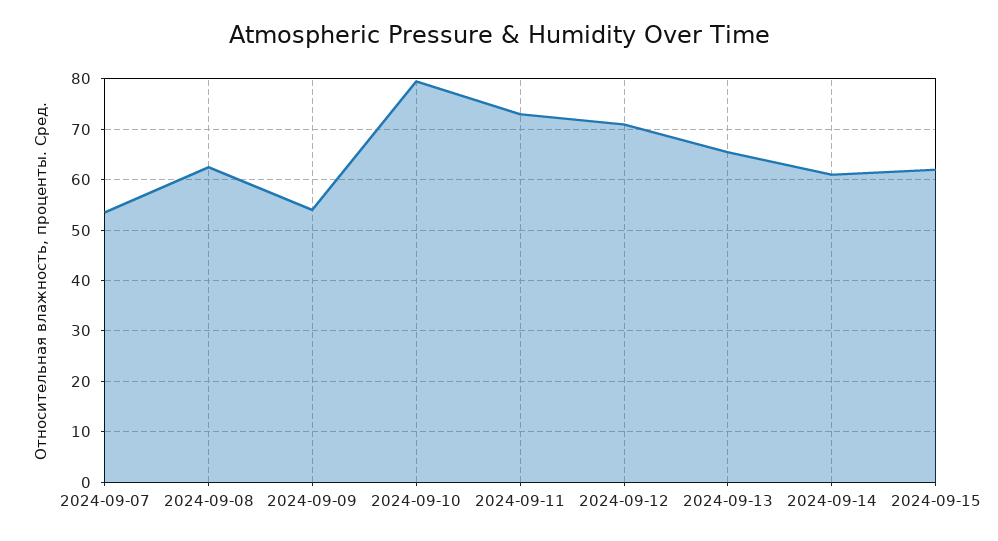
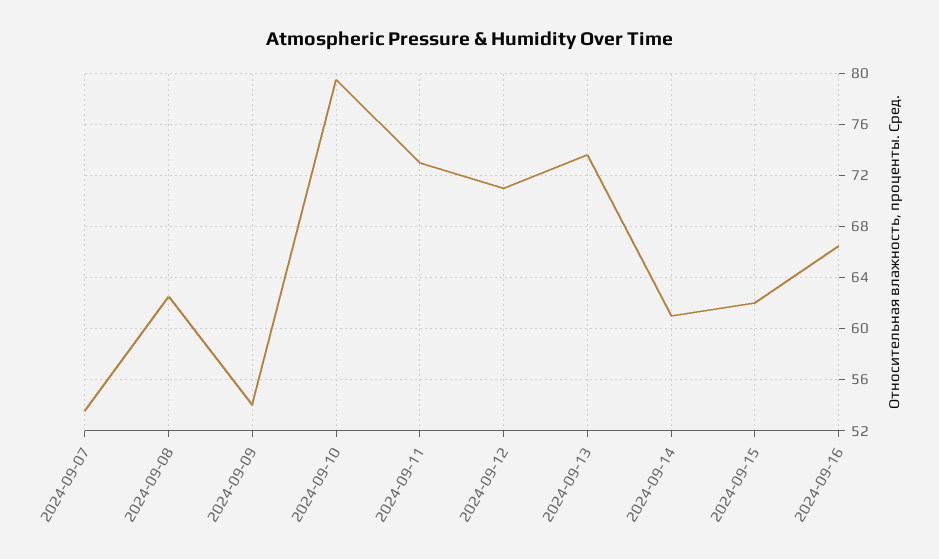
2024-09-13: 66 -> 73.5
2024-09-16: none -> 66.5

